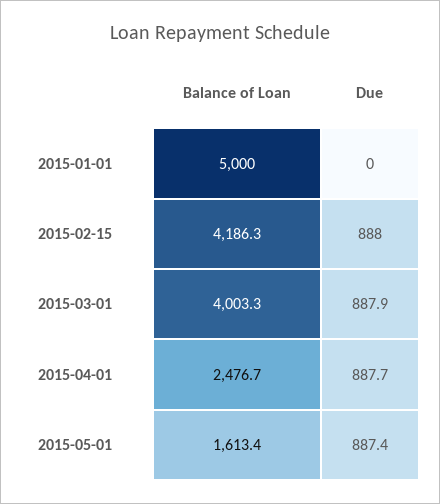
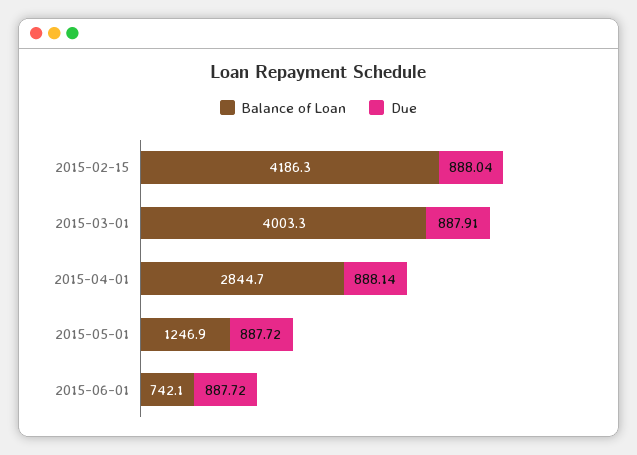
Balance of Loan, 2015-01-01: 5000 -> none
Due, 2015-01-01: 0 -> none
Balance of Loan, 2015-04-01: 2476.7 -> 2844.7
Due, 2015-04-01: 887.7 -> 888.14
Balance of Loan, 2015-05-01: 1613.4 -> 1246.9
Due, 2015-05-01: 887.4 -> 887.72
Balance of Loan, 2015-06-01: none -> 742.1
Due, 2015-06-01: none -> 887.72

